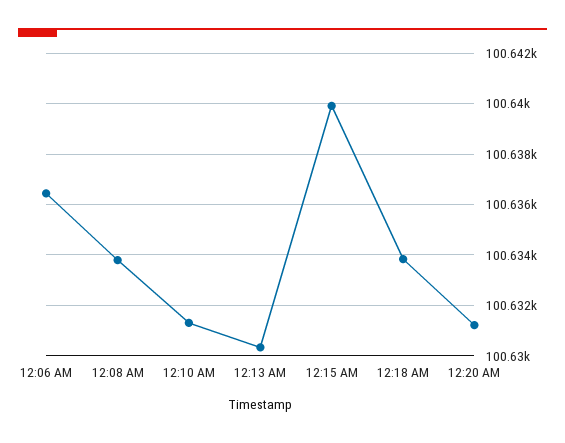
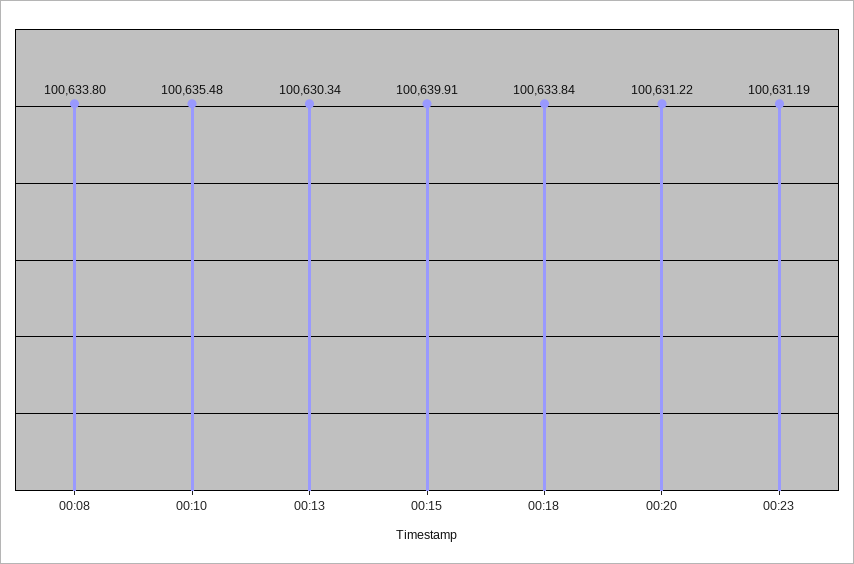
12:06 AM: 100636.5 -> none
12:10 AM: 100631.25 -> 100635.48
00:23: none -> 100631.19

